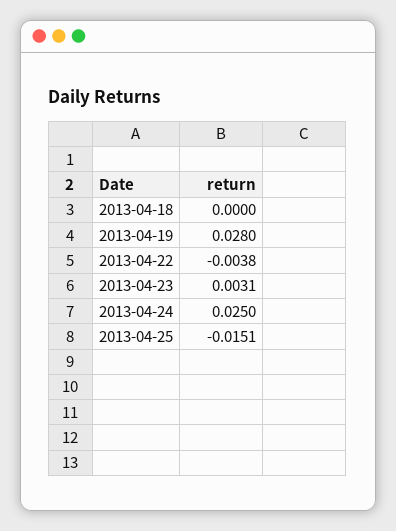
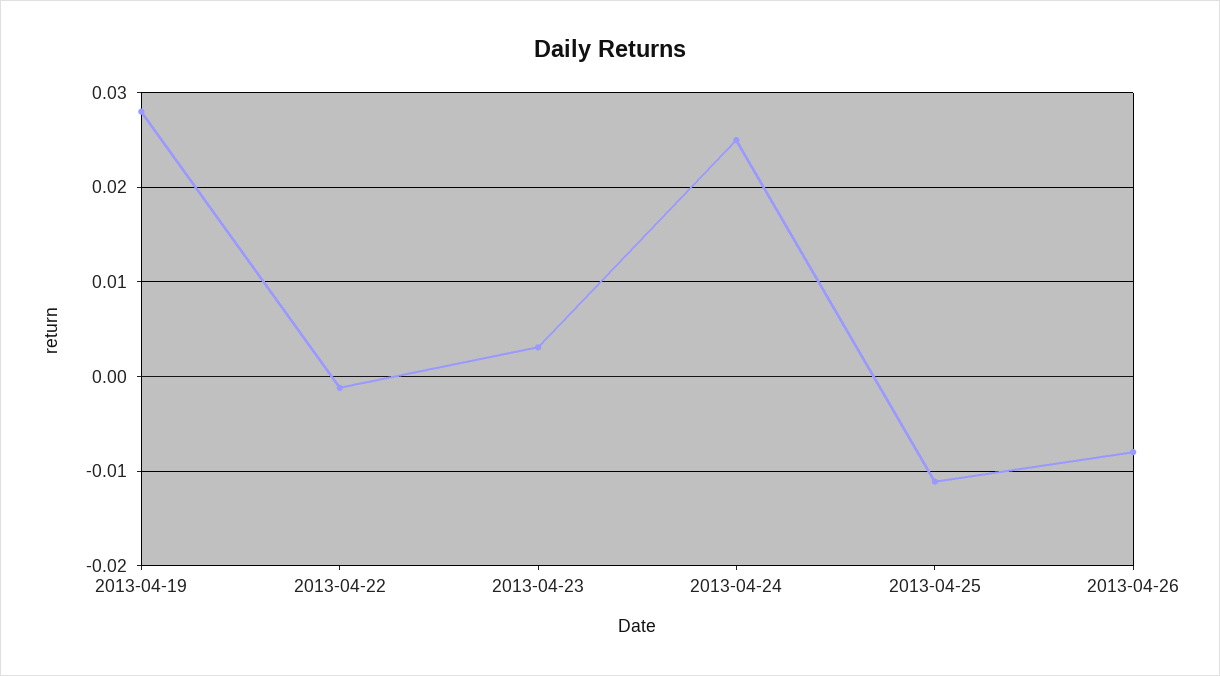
2013-04-18: 0 -> none
2013-04-22: -0.0038 -> -0.001
2013-04-25: -0.0151 -> -0.011
2013-04-26: none -> -0.008

